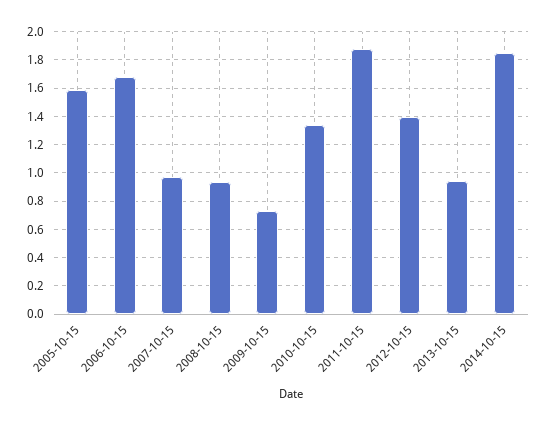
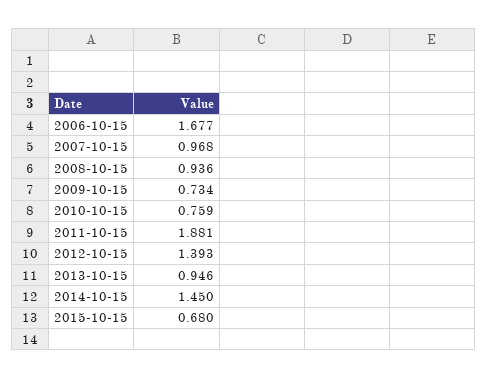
2005-10-15: 1.6 -> none
2010-10-15: 1.35 -> 0.759
2014-10-15: 1.85 -> 1.45
2015-10-15: none -> 0.68

